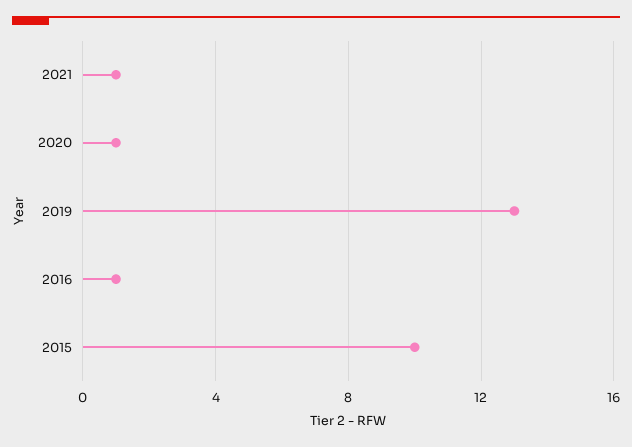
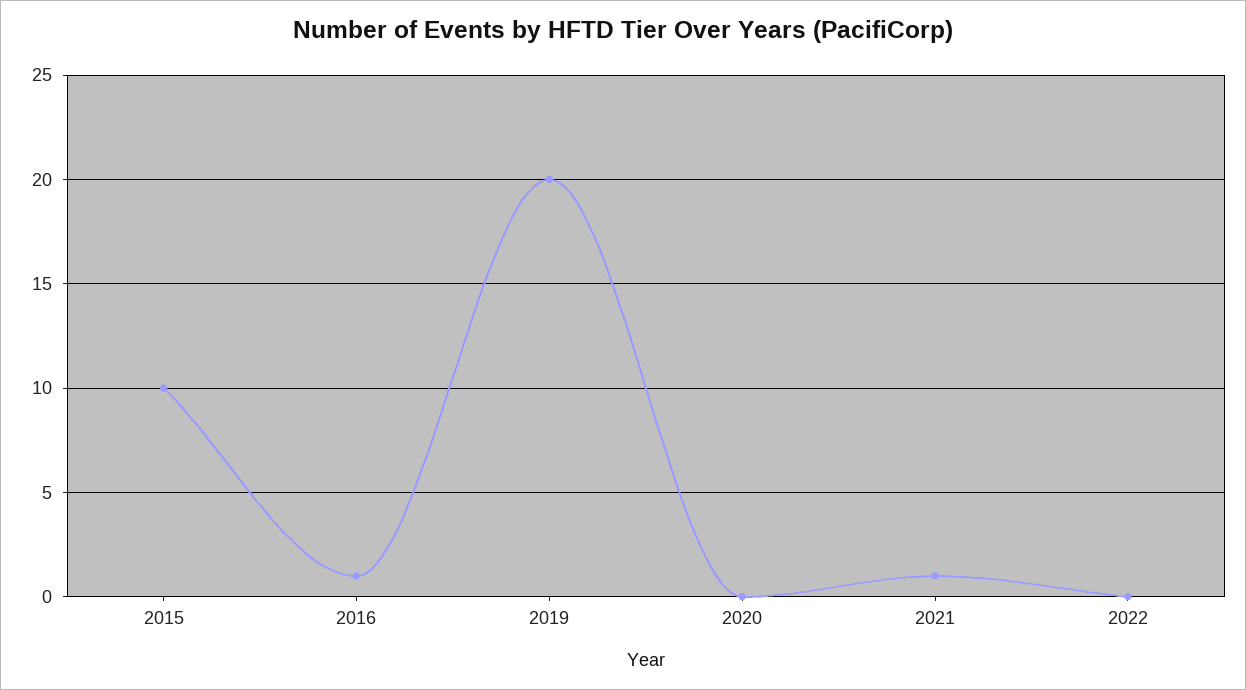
2020: 1 -> 0
2019: 13 -> 20
2022: none -> 0

